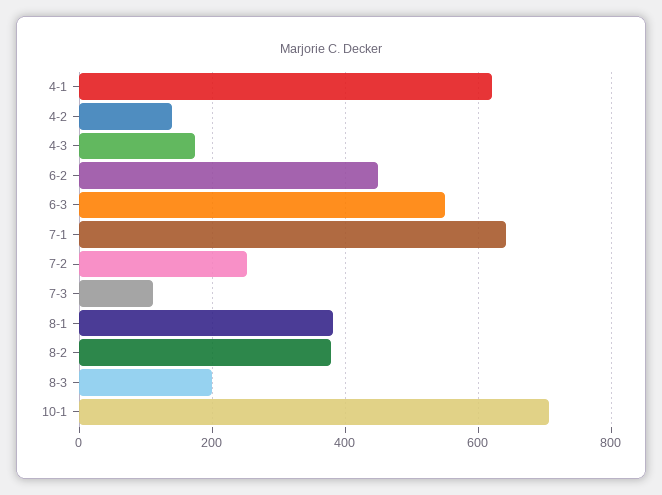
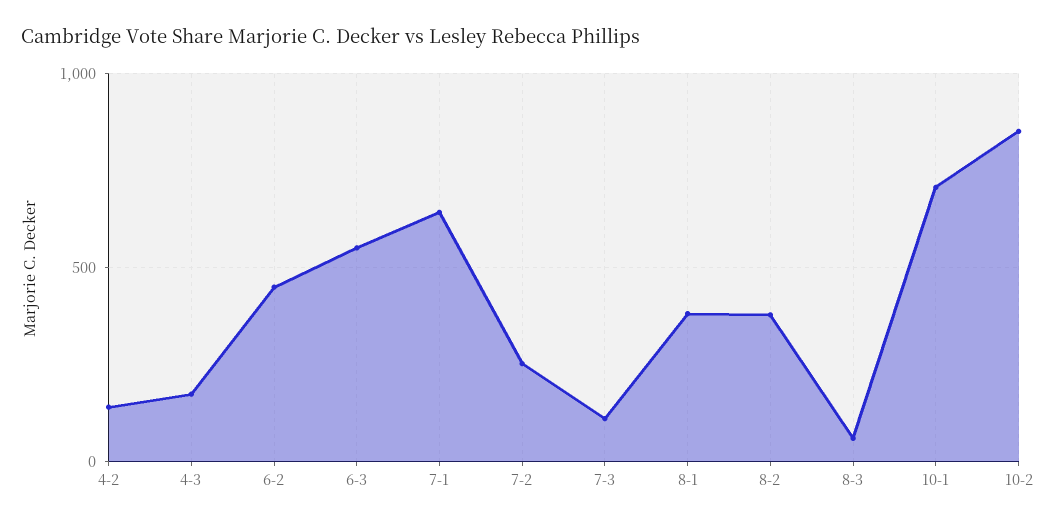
4-1: 620 -> none
8-3: 200 -> 50
10-2: none -> 850

